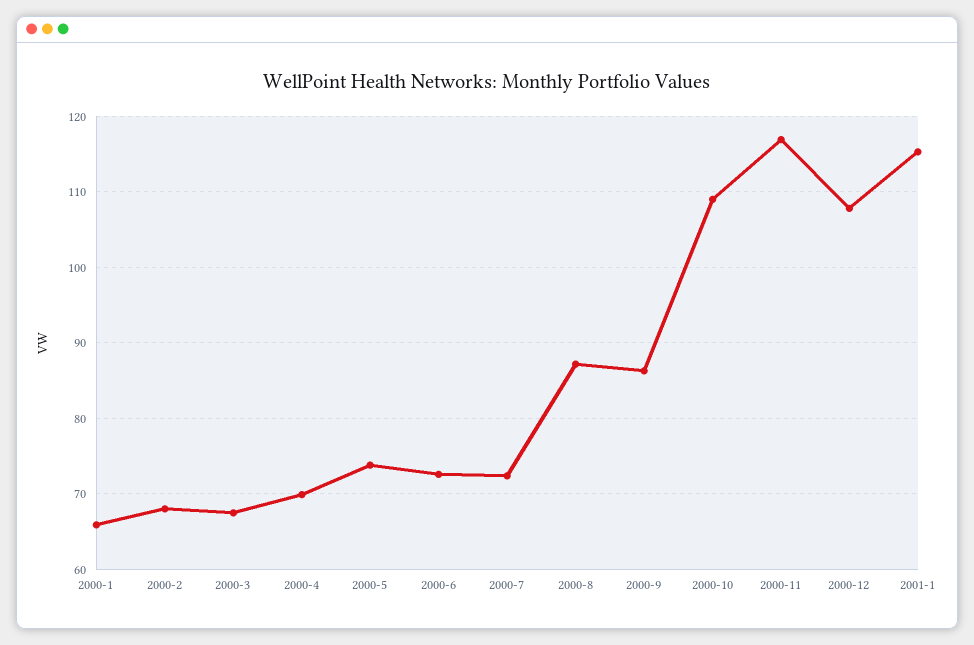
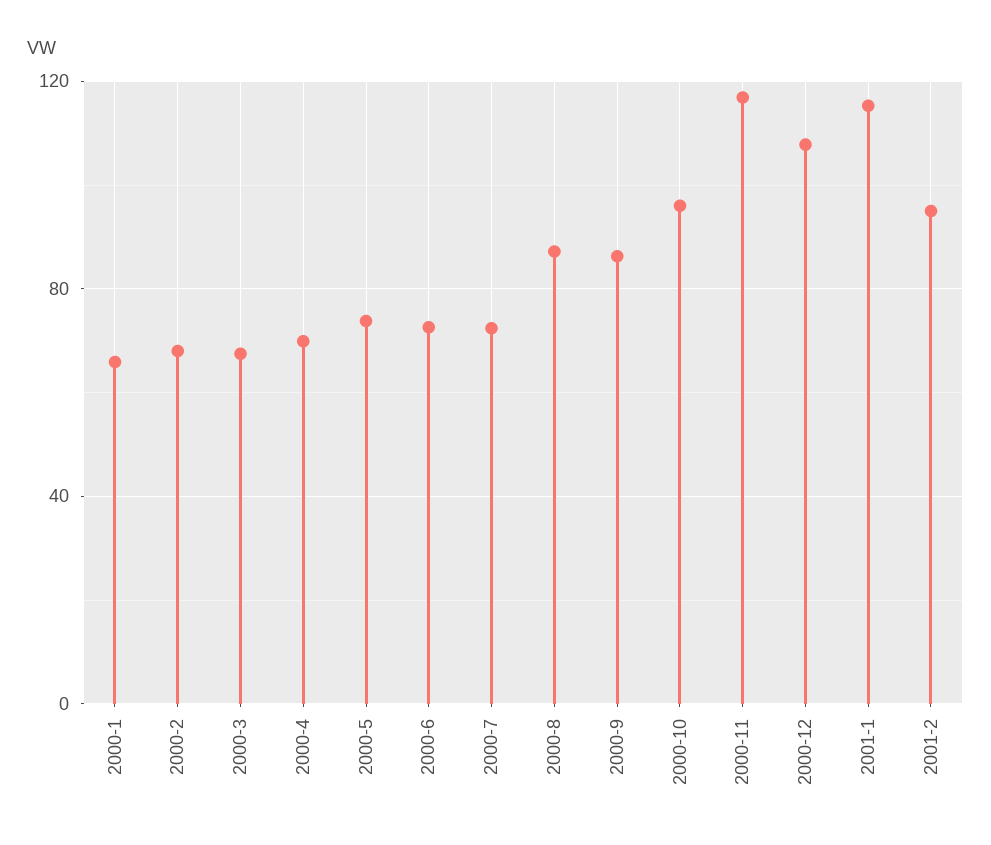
2000-10: 109 -> 95
2001-2: none -> 95

